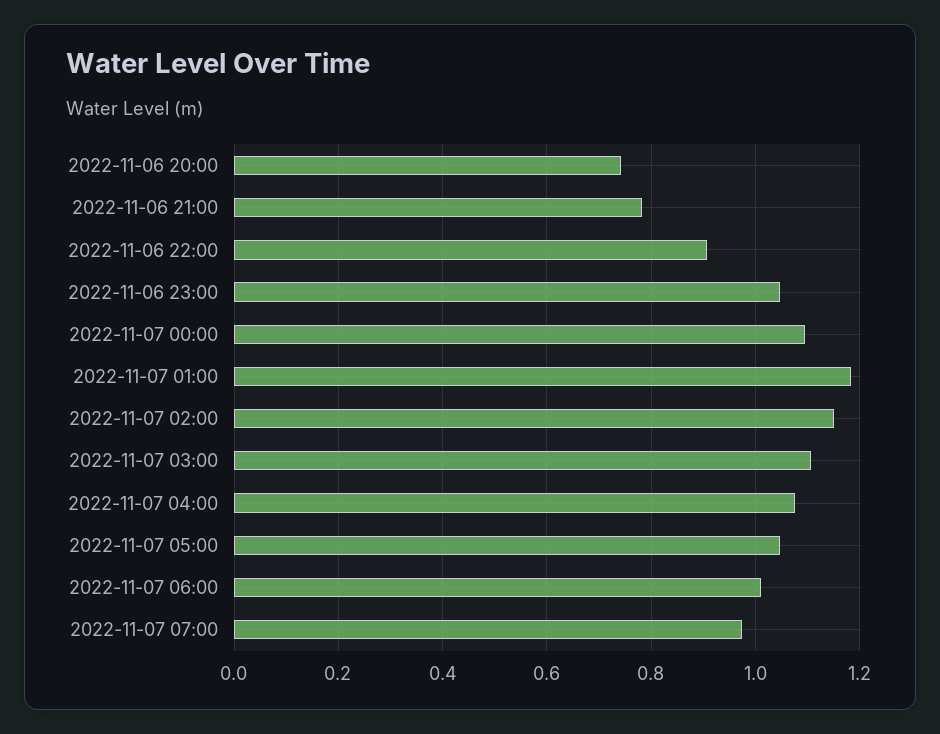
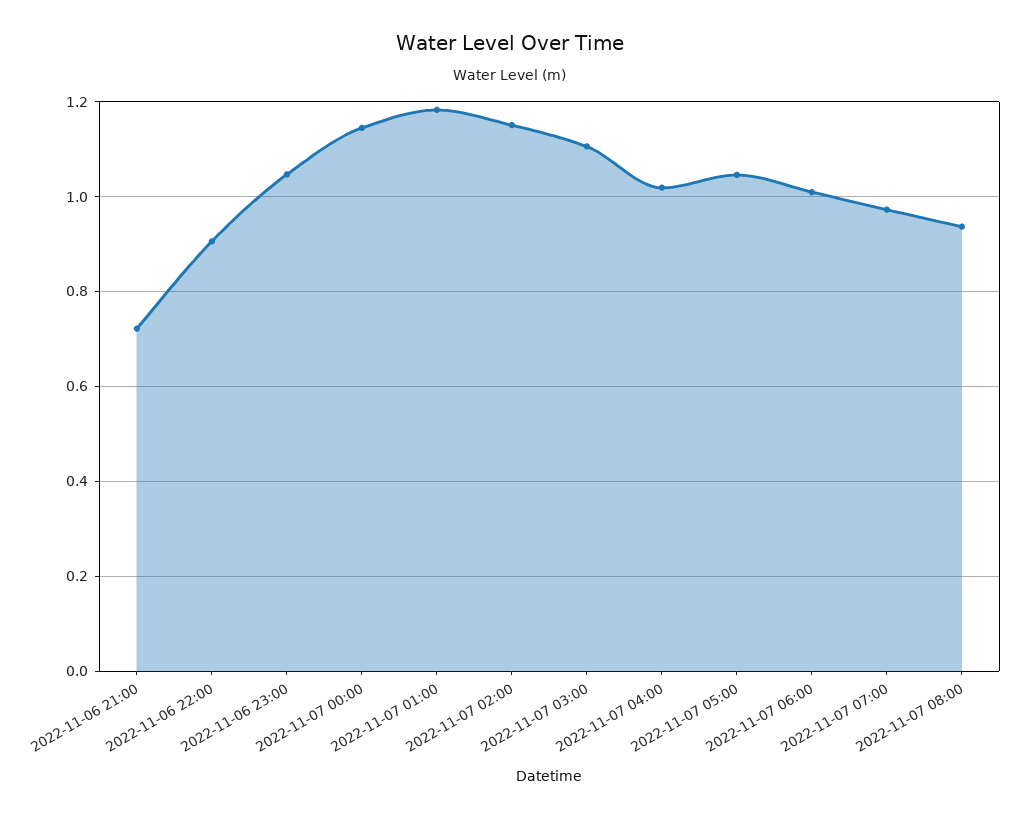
2022-11-06 20:00: 0.74 -> none
2022-11-06 21:00: 0.78 -> 0.72
2022-11-07 00:00: 1.1 -> 1.14
2022-11-07 04:00: 1.08 -> 1.02
2022-11-07 08:00: none -> 0.94

